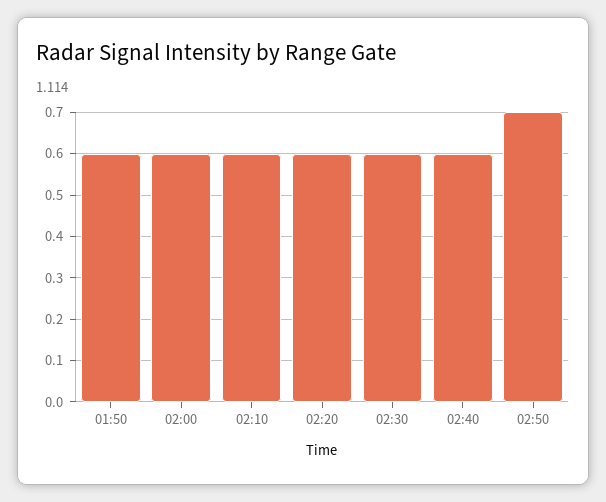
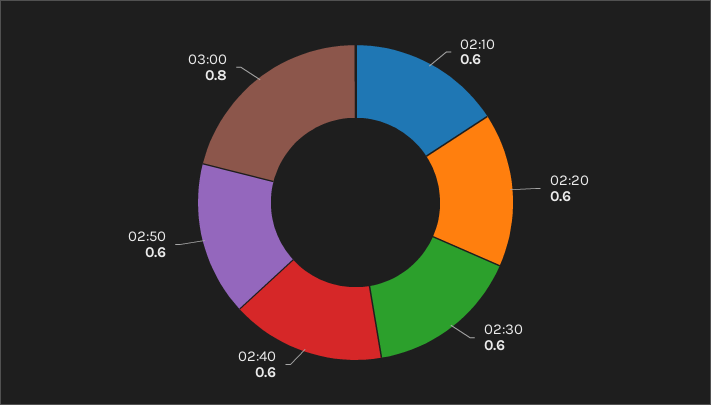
01:50: 0.6 -> none
02:00: 0.6 -> none
02:50: 0.7 -> 0.6
03:00: none -> 0.8

